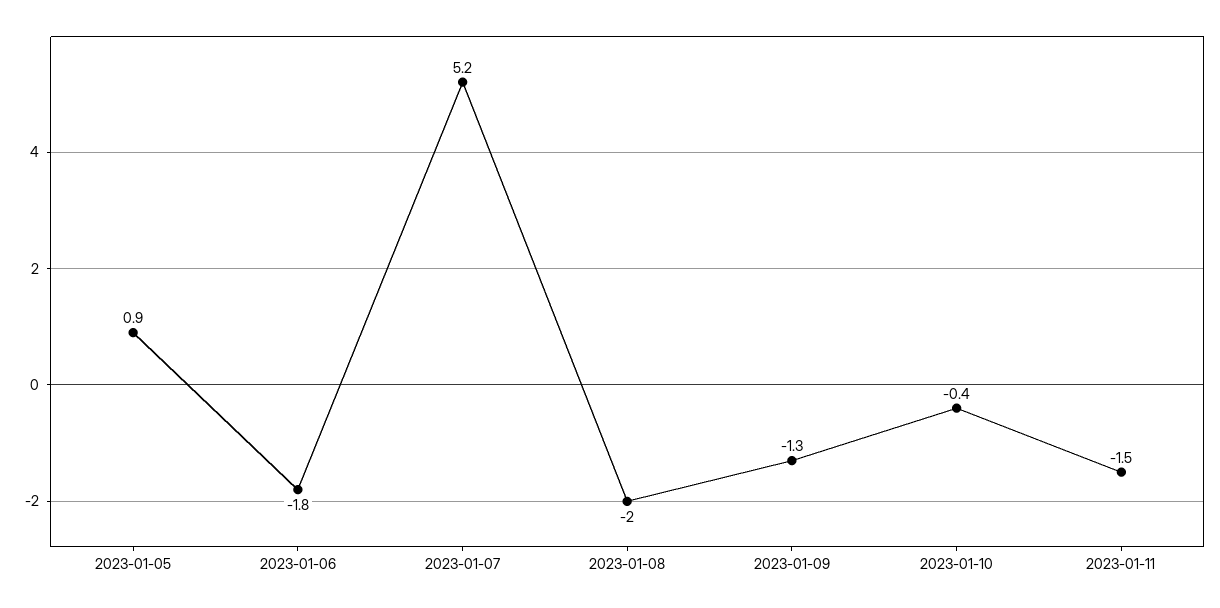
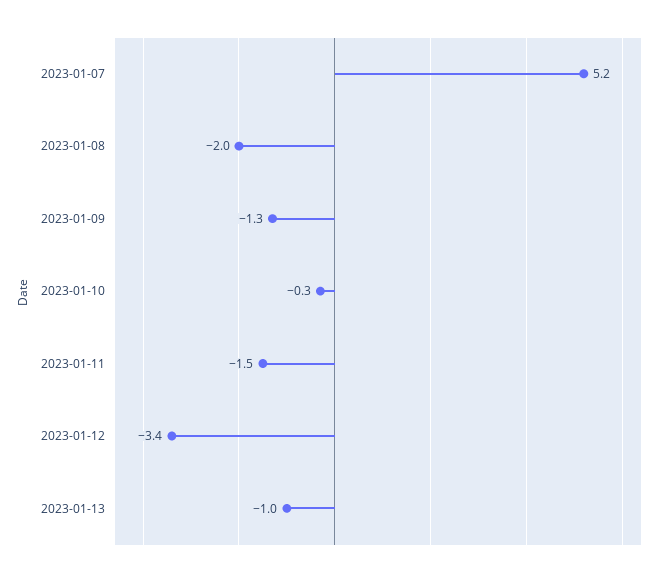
2023-01-05: 0.9 -> none
2023-01-06: -1.8 -> none
2023-01-10: -0.4 -> -0.3
2023-01-12: none -> -3.4
2023-01-13: none -> -1

